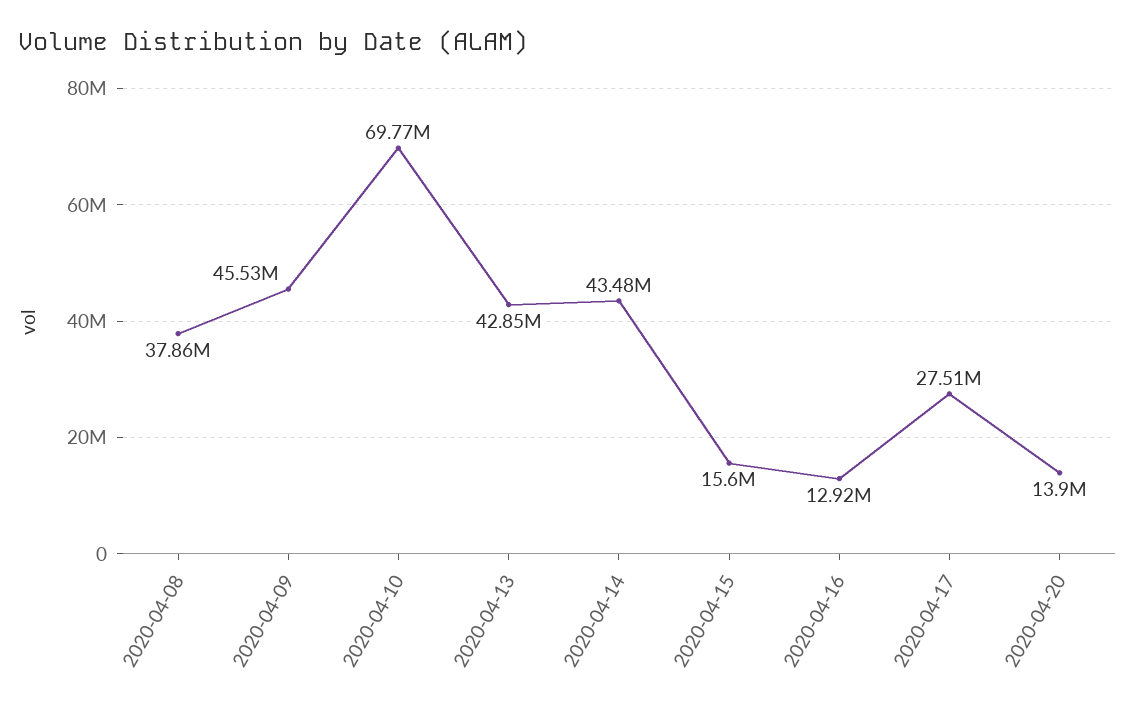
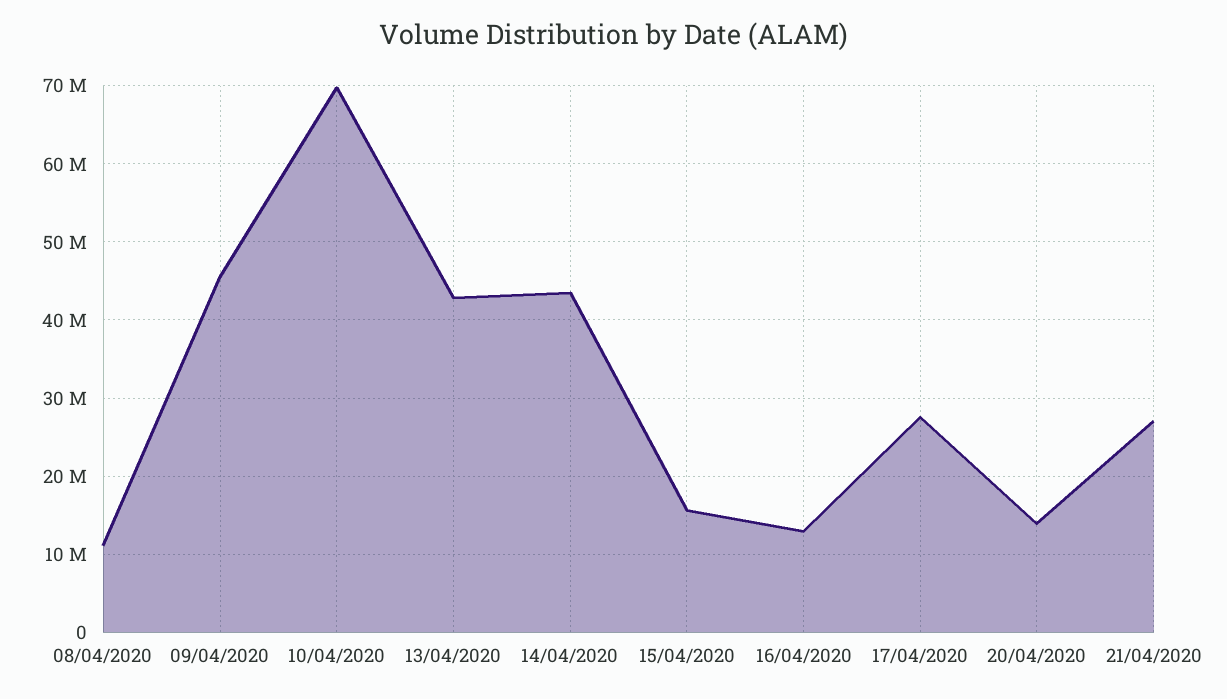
2020-04-08: 37860000 -> 11000000
21/04/2020: none -> 27000000

